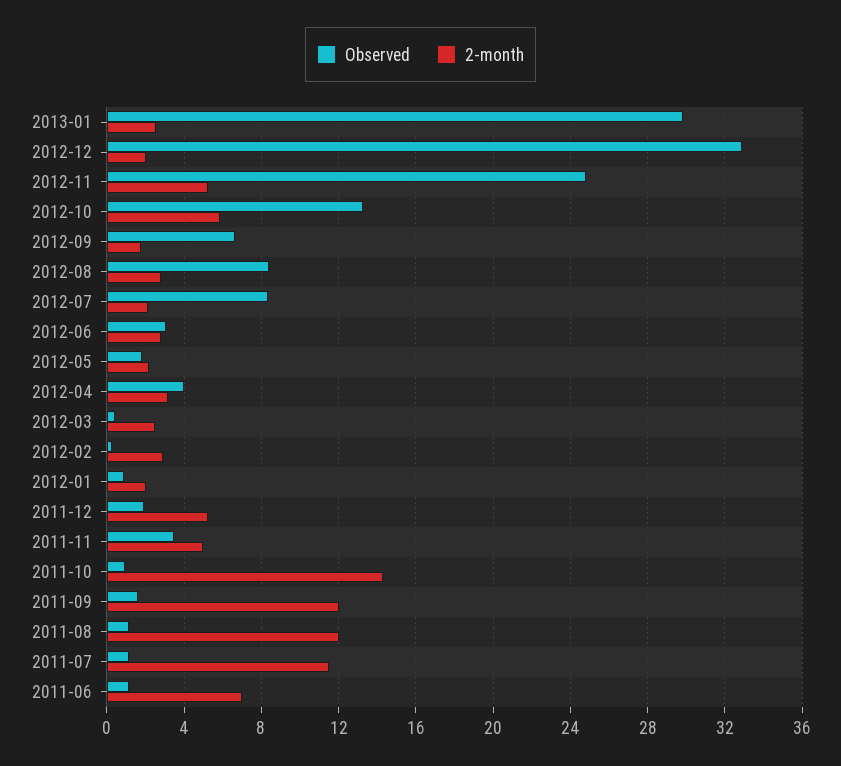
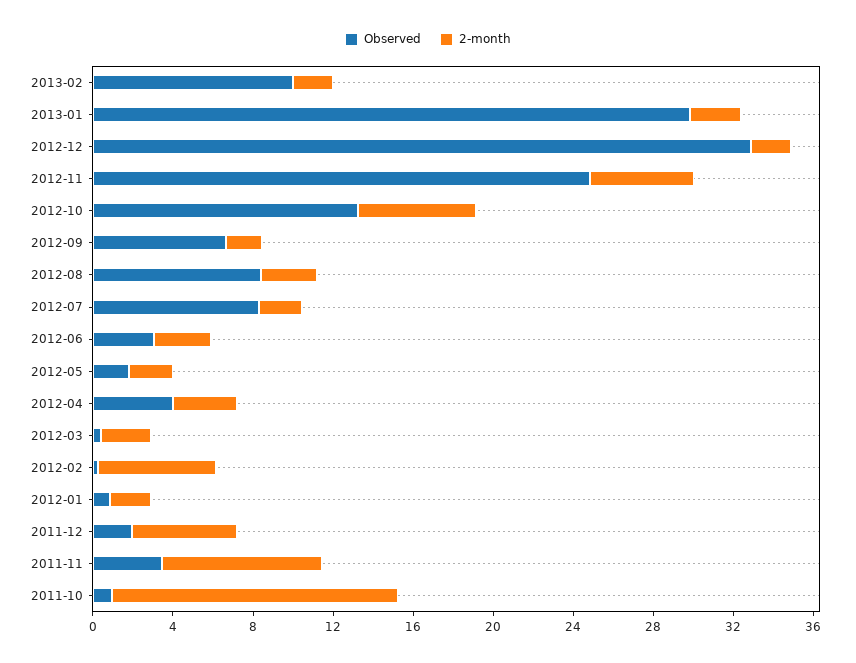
2-month, 2012-02: 3 -> 6
2-month, 2011-11: 5 -> 8
Observed, 2011-09: 1.5 -> none
2-month, 2011-09: 12 -> none
Observed, 2011-08: 1 -> none
2-month, 2011-08: 12 -> none
Observed, 2011-07: 1 -> none
2-month, 2011-07: 11.5 -> none
Observed, 2011-06: 1 -> none
2-month, 2011-06: 7 -> none
Observed, 2013-02: none -> 10
2-month, 2013-02: none -> 2

